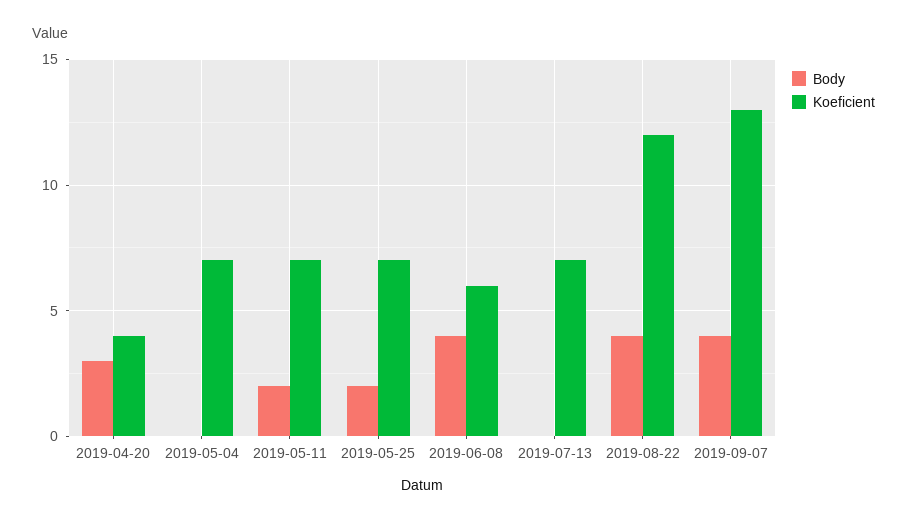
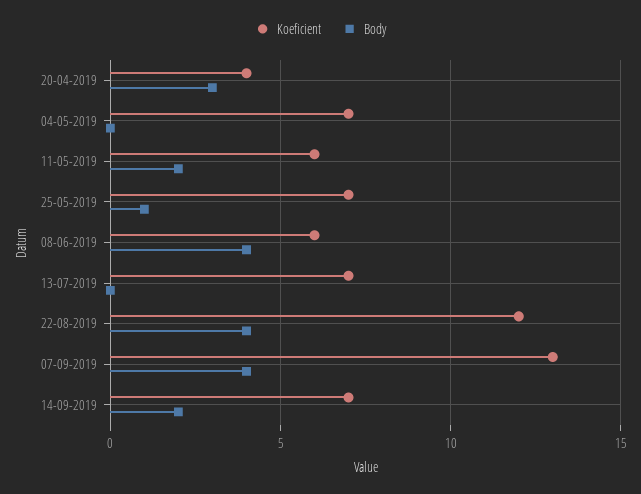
Koeficient, 2019-05-11: 7 -> 6
Body, 2019-05-25: 2 -> 1
Koeficient, 14-09-2019: none -> 7
Body, 14-09-2019: none -> 2

